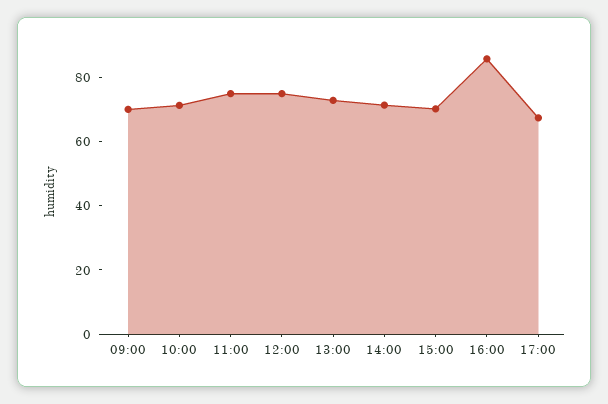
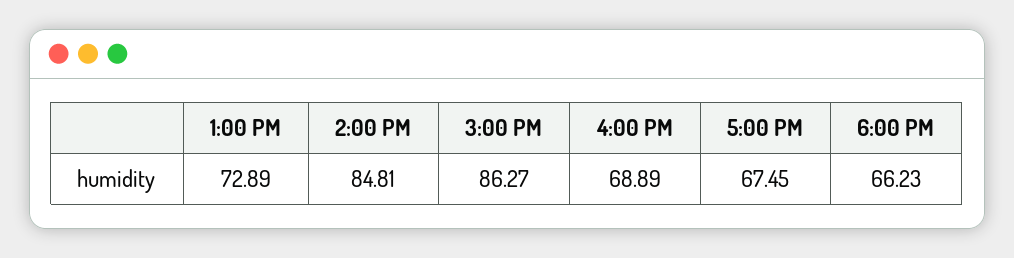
09:00: 70 -> none
10:00: 70 -> none
11:00: 75 -> none
12:00: 75 -> none
14:00: 70 -> 84.81
15:00: 70 -> 86.27
16:00: 85 -> 68.89
6:00 PM: none -> 66.23

